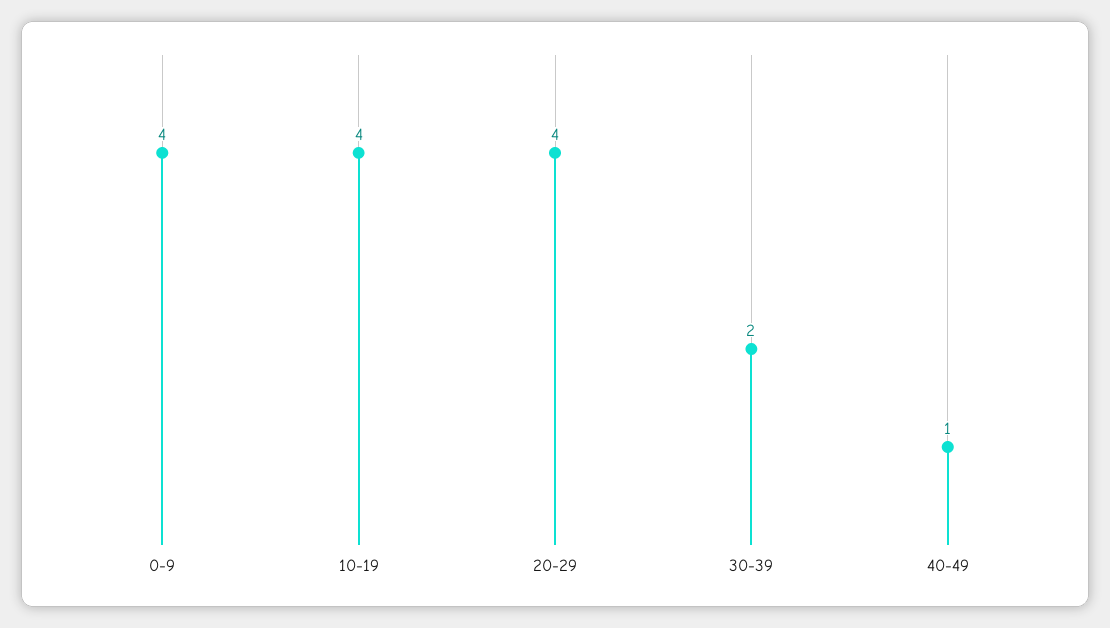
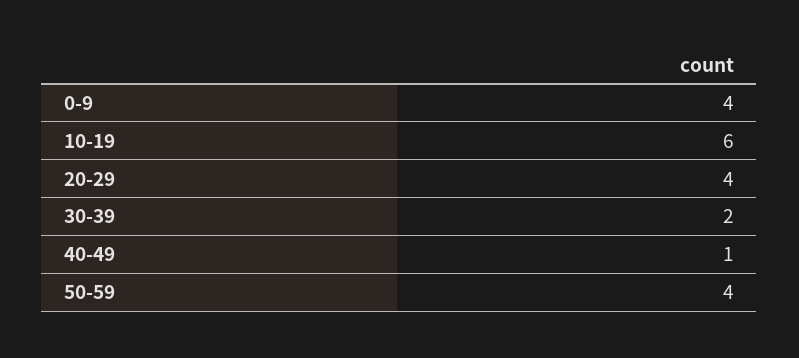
10-19: 4 -> 6
50-59: none -> 4

